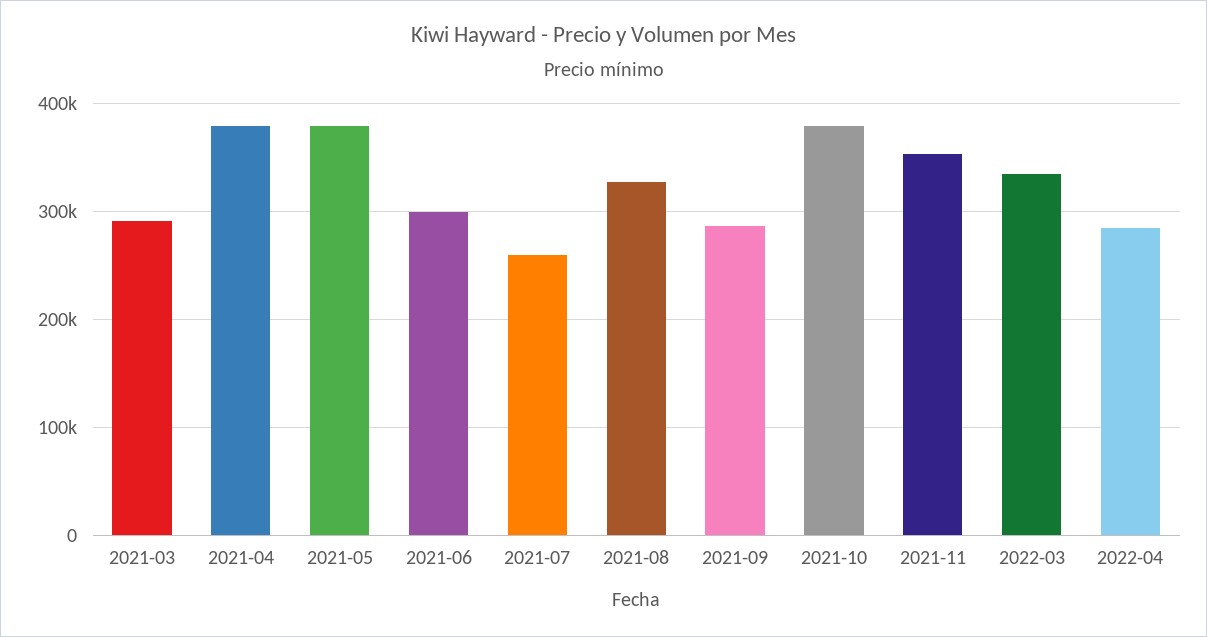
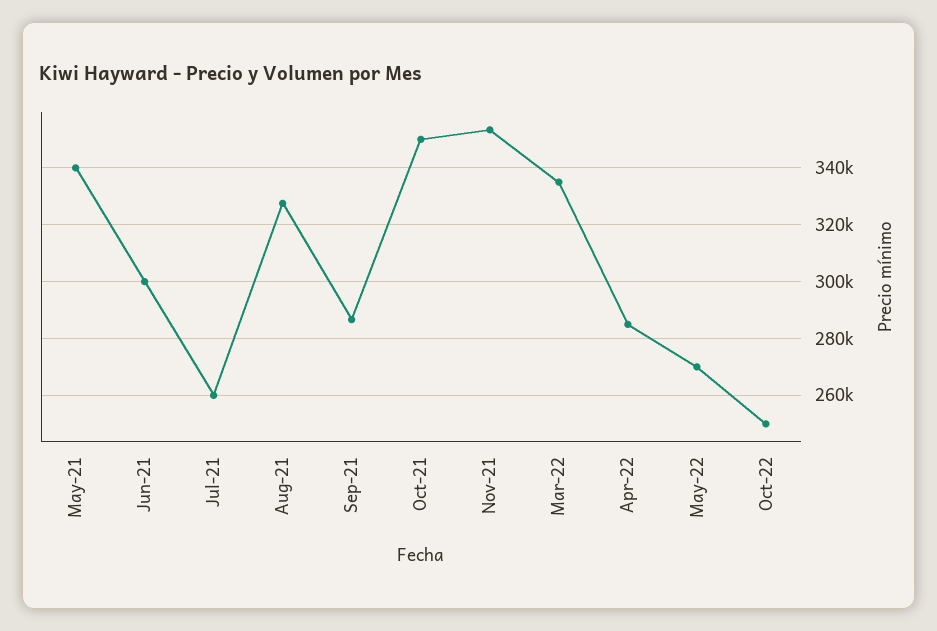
2021-03: 290000 -> none
2021-04: 380000 -> none
2021-05: 380000 -> 340000
2021-10: 380000 -> 350000
May-22: none -> 270000
Oct-22: none -> 250000

